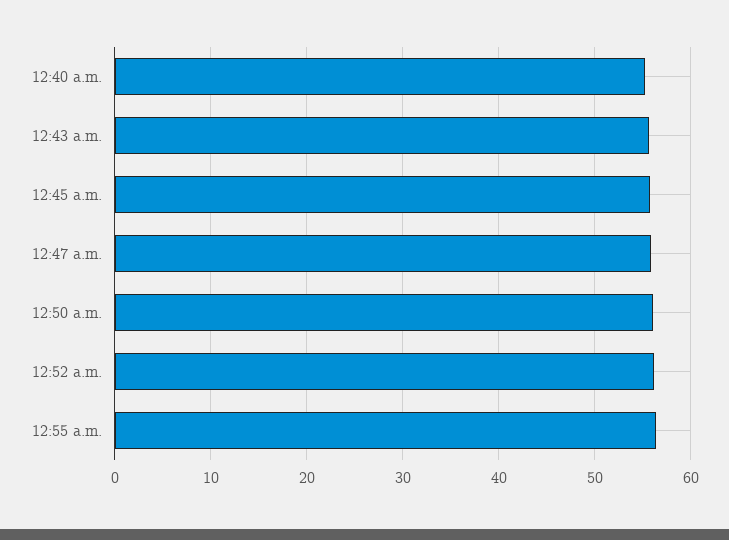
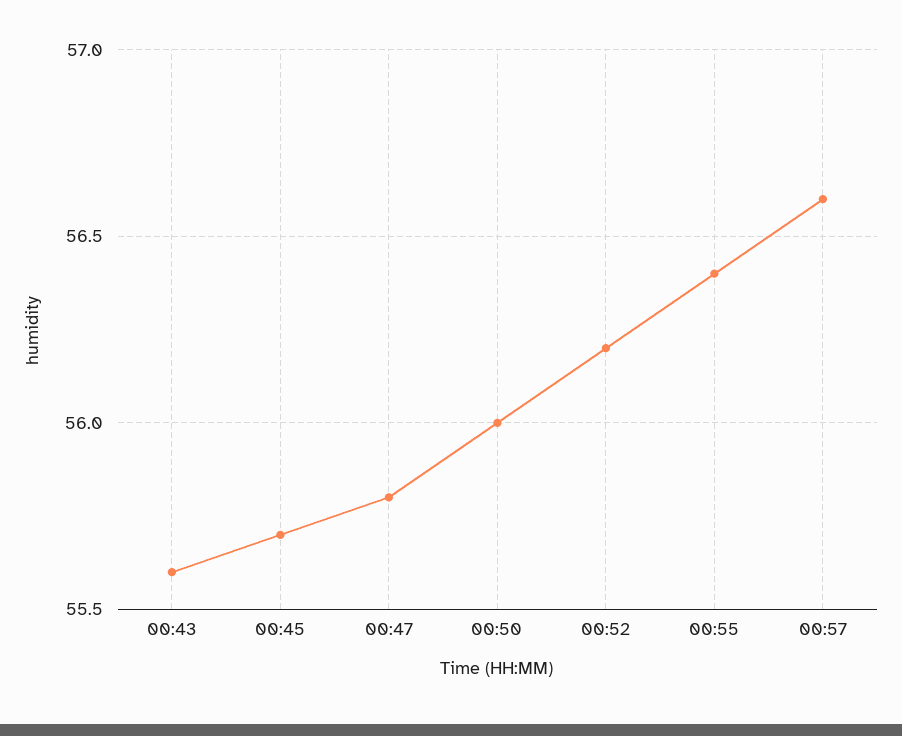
12:40 a.m.: 55 -> none
00:57: none -> 56.6

